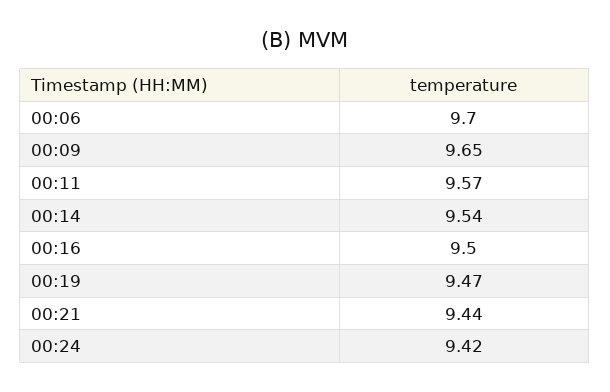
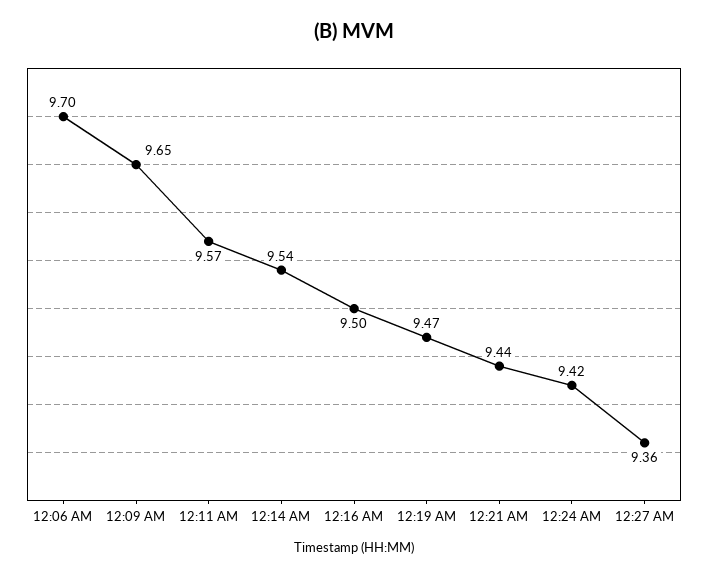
12:27 AM: none -> 9.36

